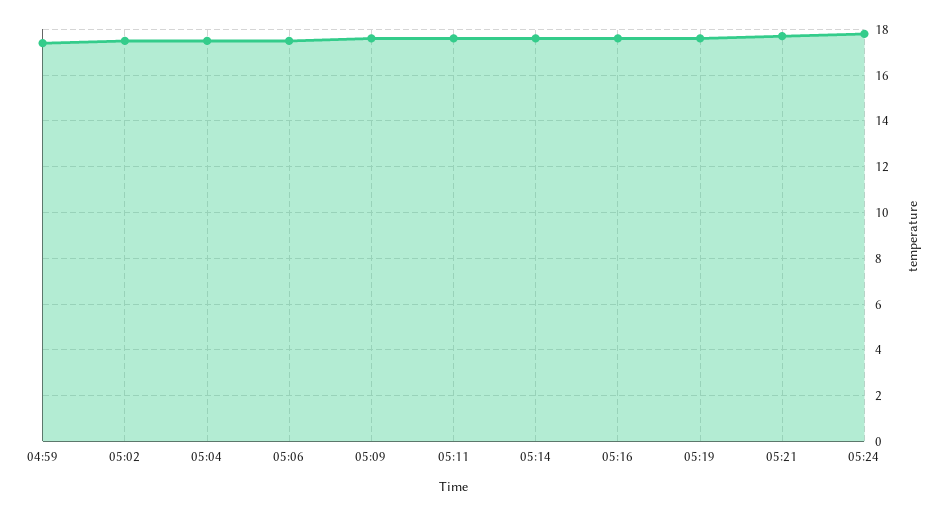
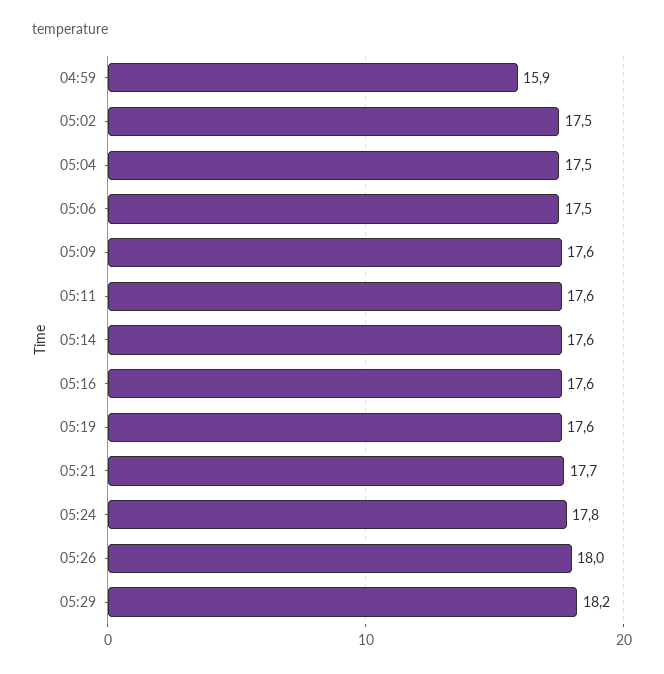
04:59: 17.5 -> 15.9
05:26: none -> 18
05:29: none -> 18.2

